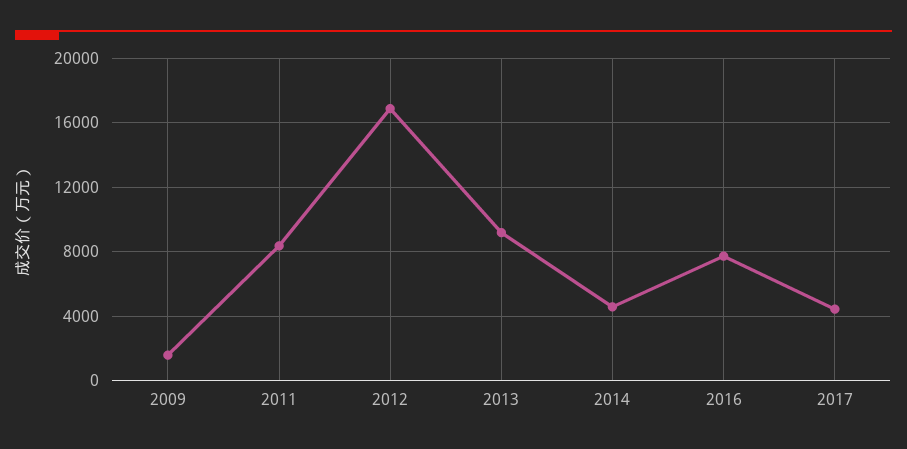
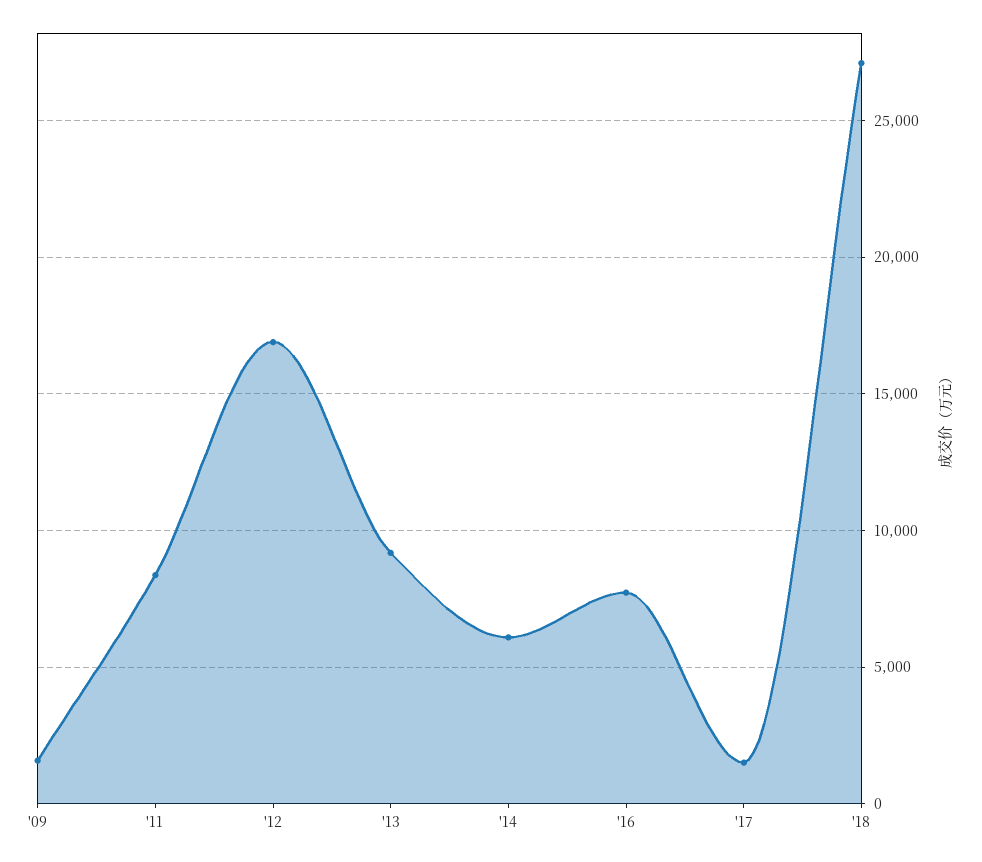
2014: 4500 -> 6000
2017: 4500 -> 1500
'18: none -> 27000

